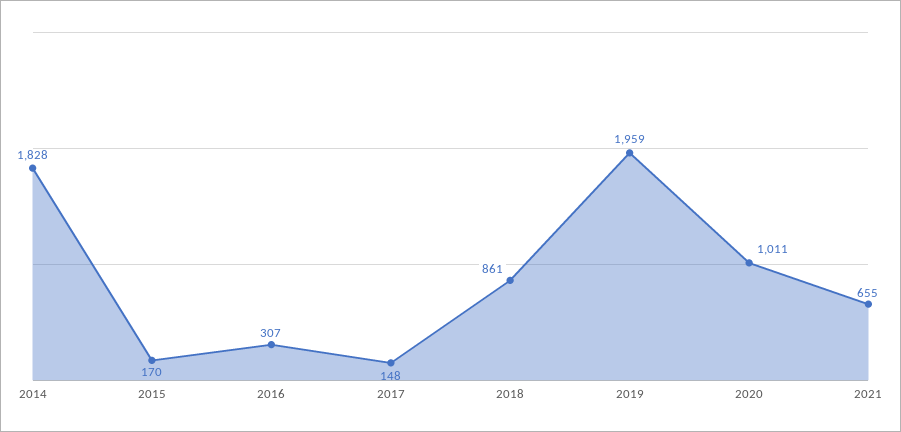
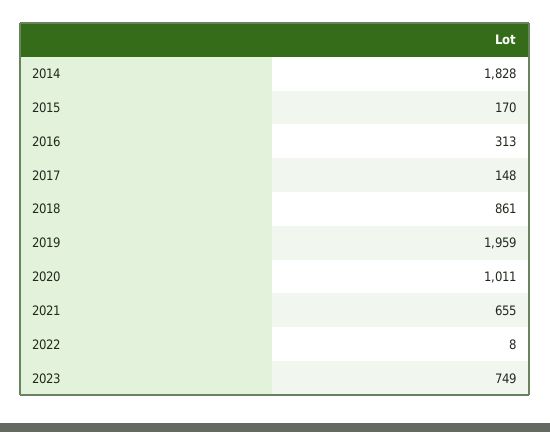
2016: 307 -> 313
2022: none -> 8
2023: none -> 749

